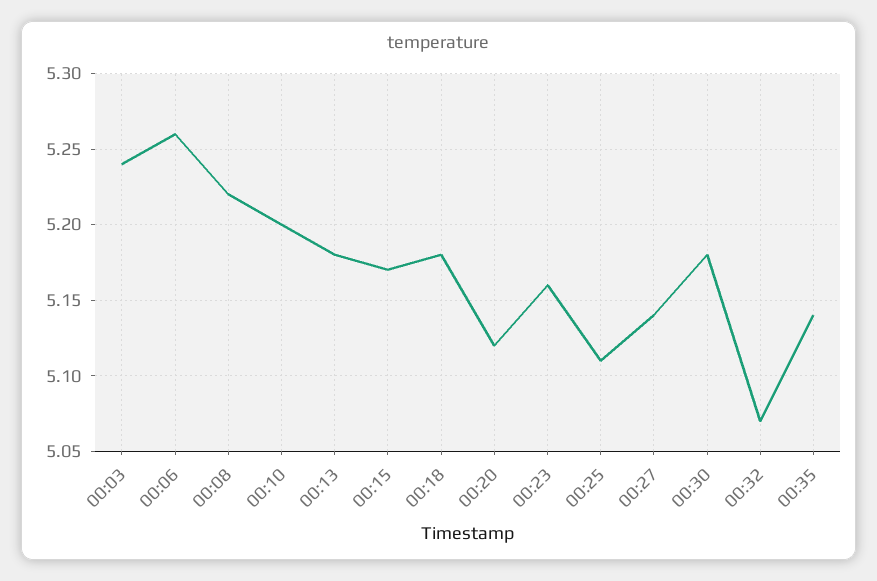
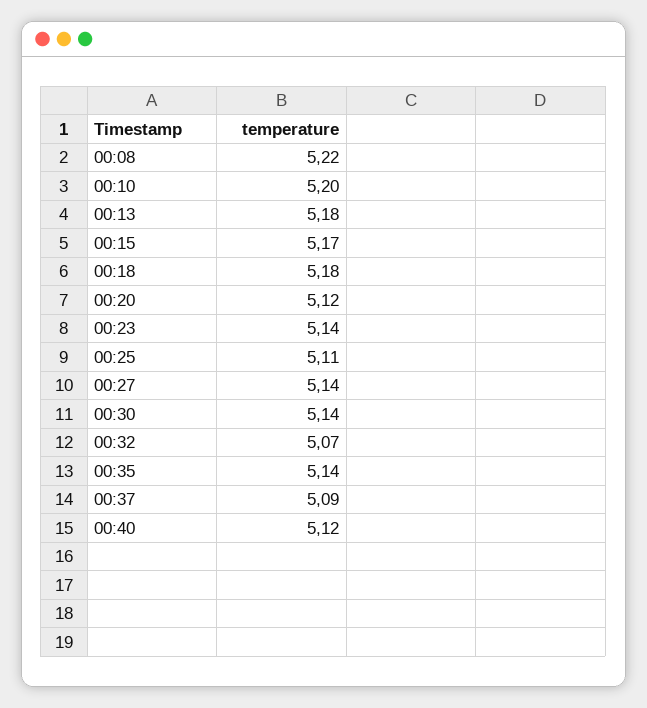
00:03: 5.24 -> none
00:06: 5.26 -> none
00:23: 5.16 -> 5.14
00:30: 5.18 -> 5.14
00:37: none -> 5.09
00:40: none -> 5.12

